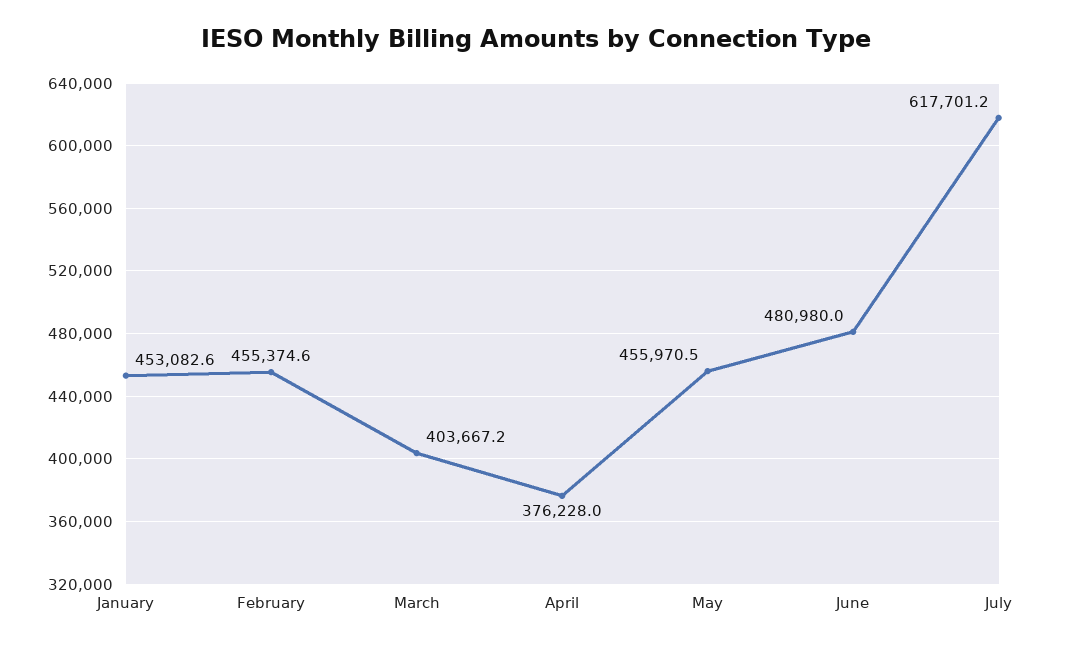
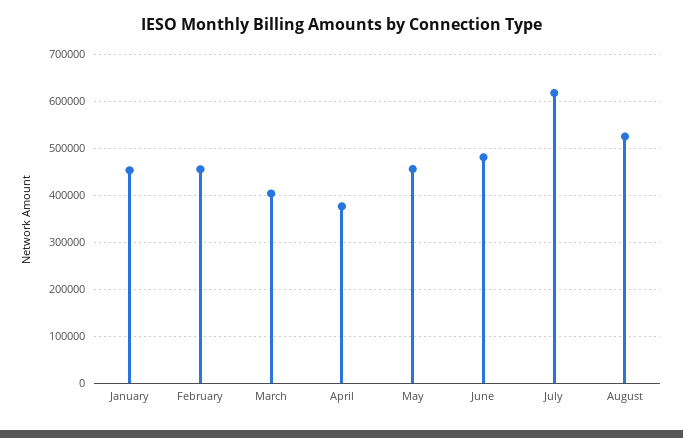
August: none -> 520000

